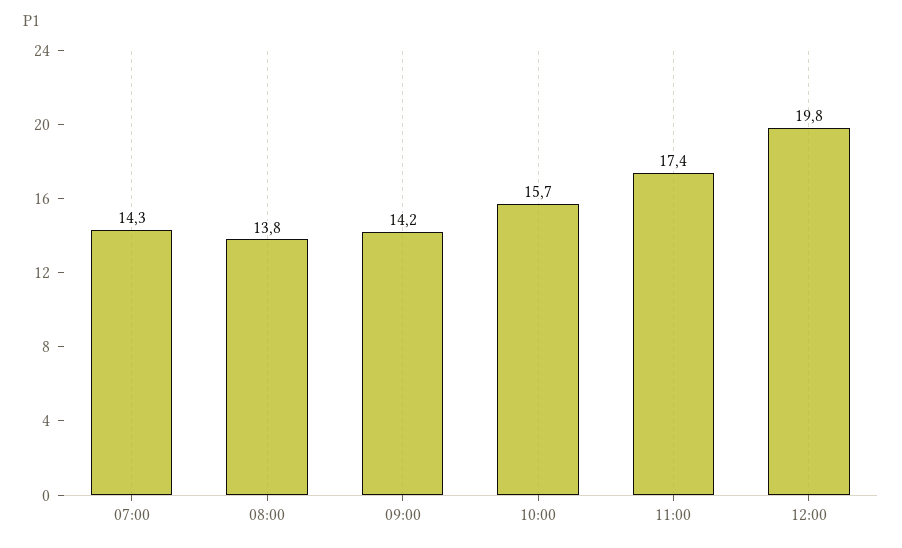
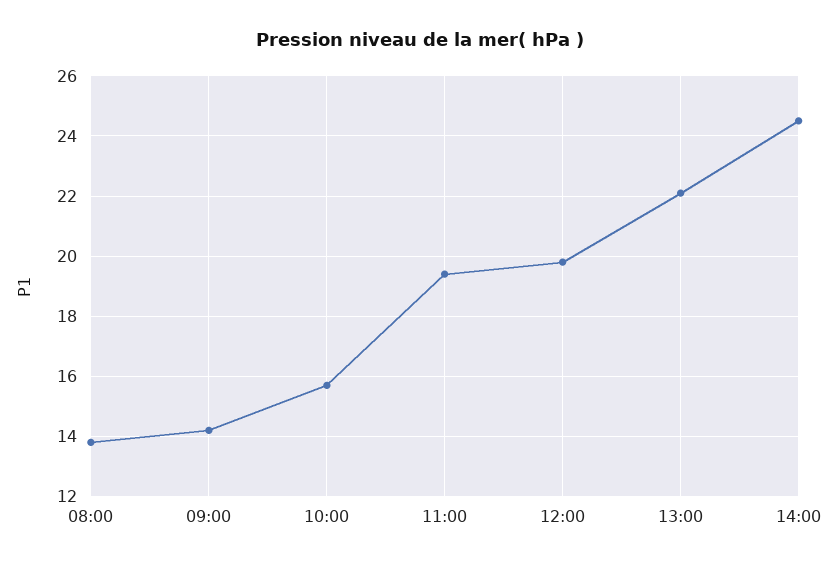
07:00: 14.3 -> none
11:00: 17.4 -> 19.5
13:00: none -> 22
14:00: none -> 24.5

